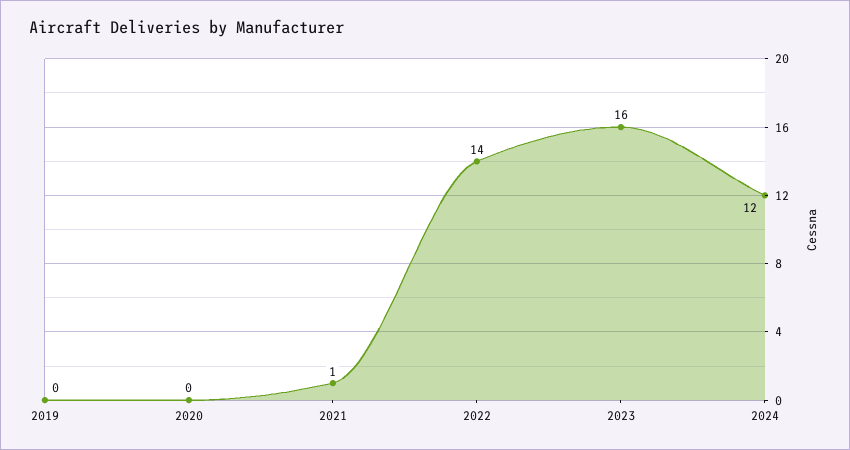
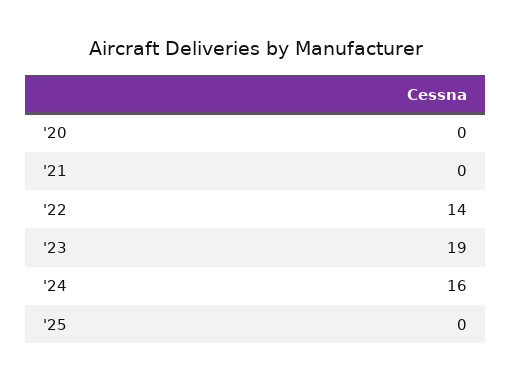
2019: 0 -> none
2021: 1 -> 0
2023: 16 -> 19
2024: 12 -> 16
'25: none -> 0

